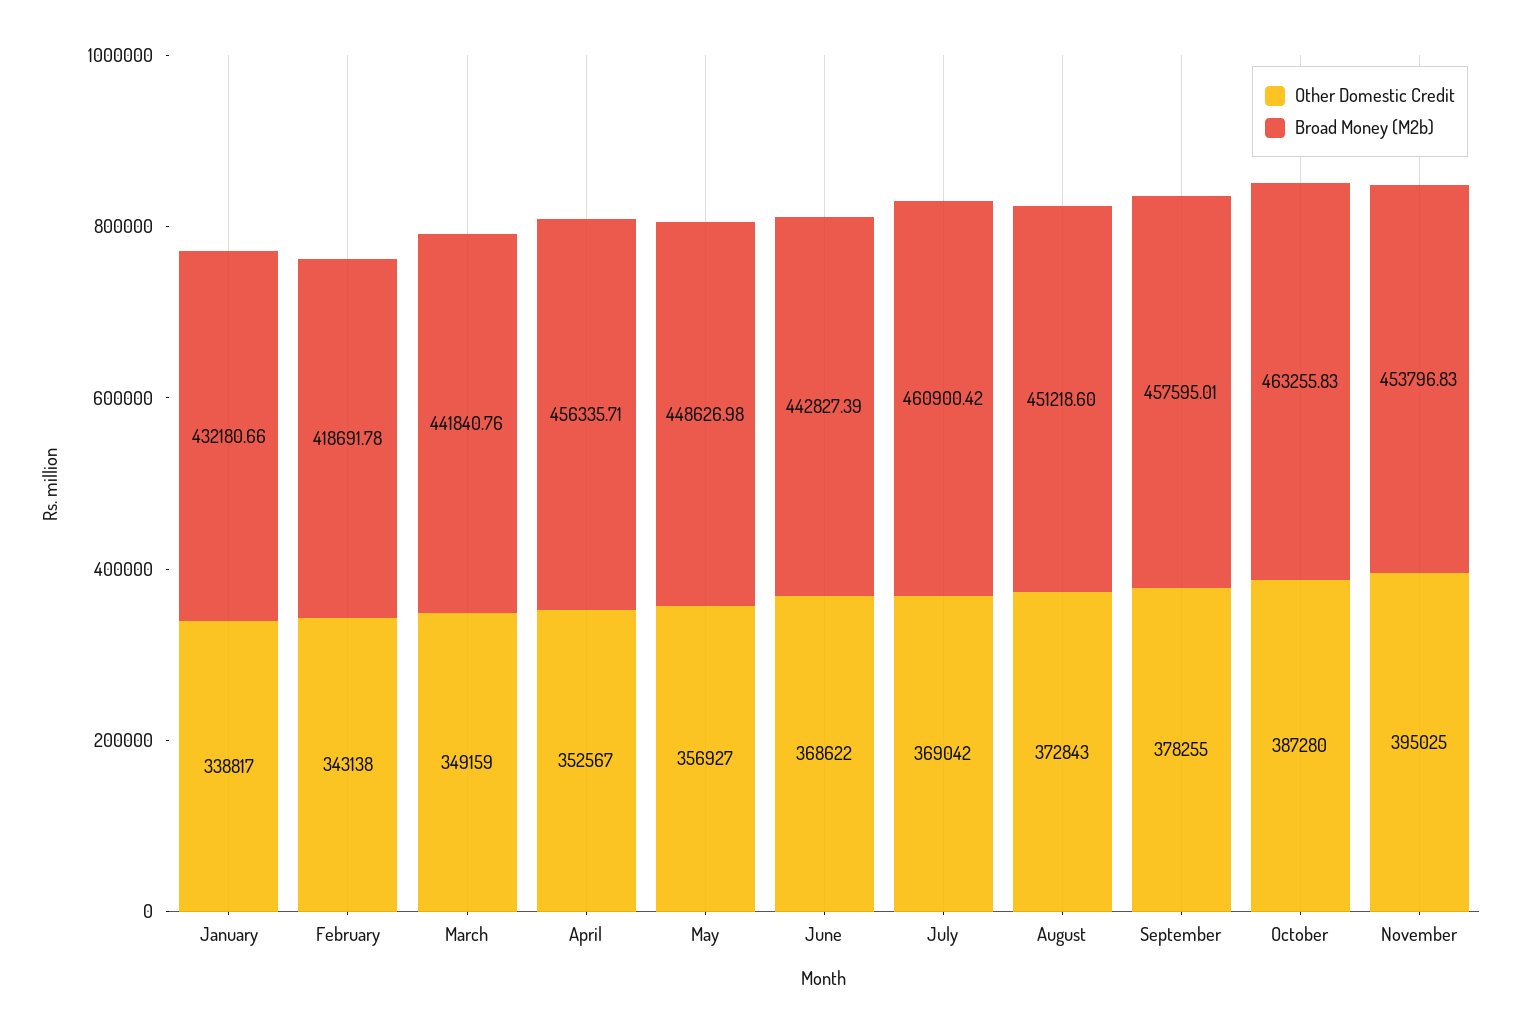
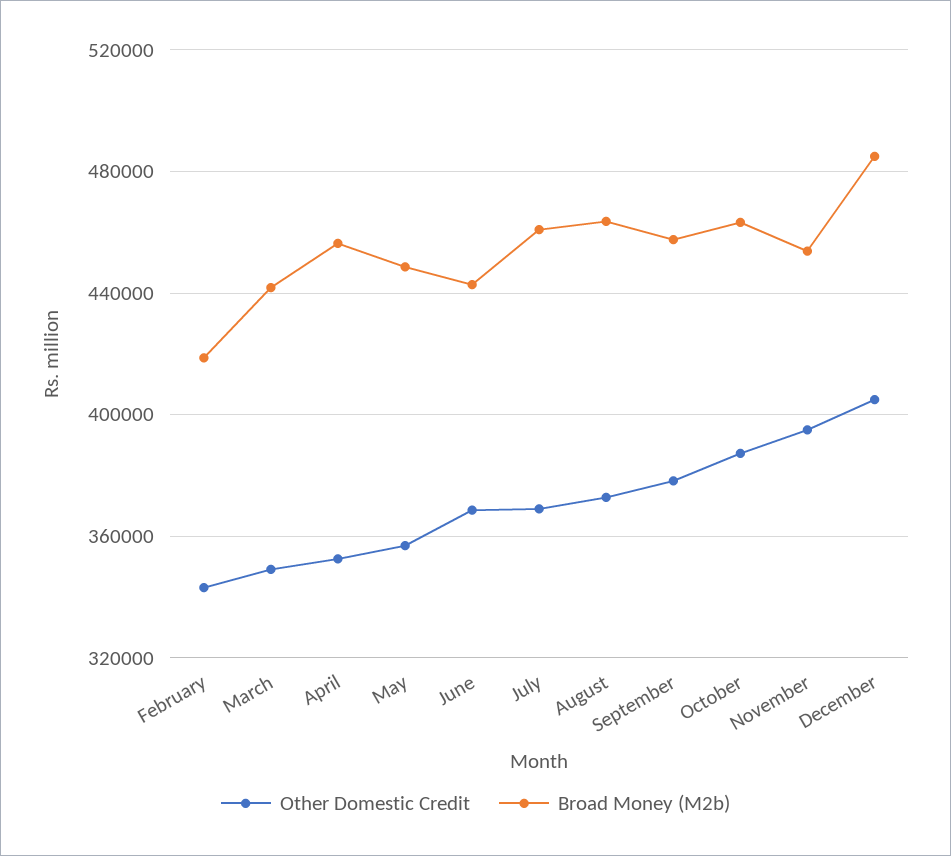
Other Domestic Credit, January: 338817 -> none
Broad Money (M2b), January: 432180.66 -> none
Broad Money (M2b), August: 451218.6 -> 465000
Other Domestic Credit, December: none -> 405000
Broad Money (M2b), December: none -> 485000

